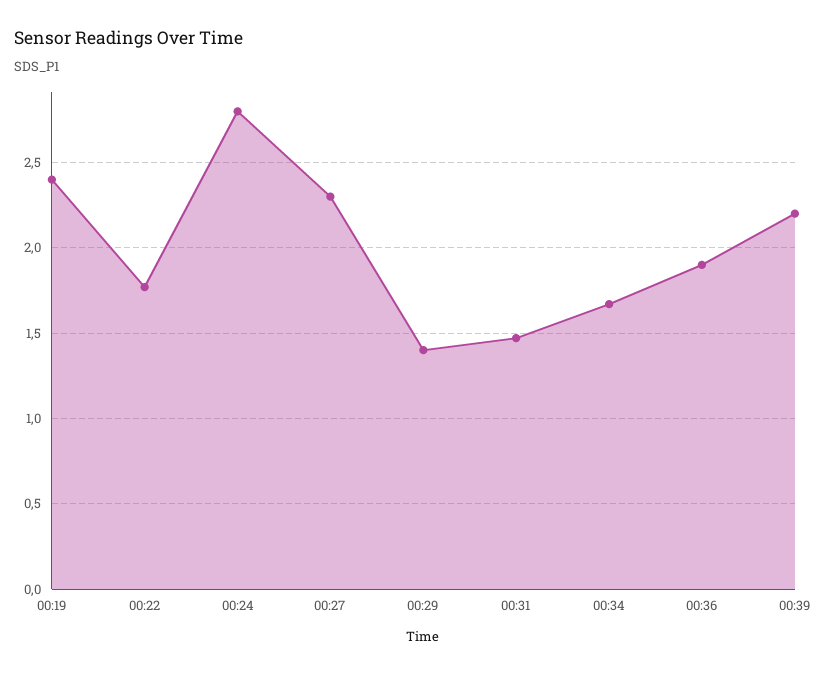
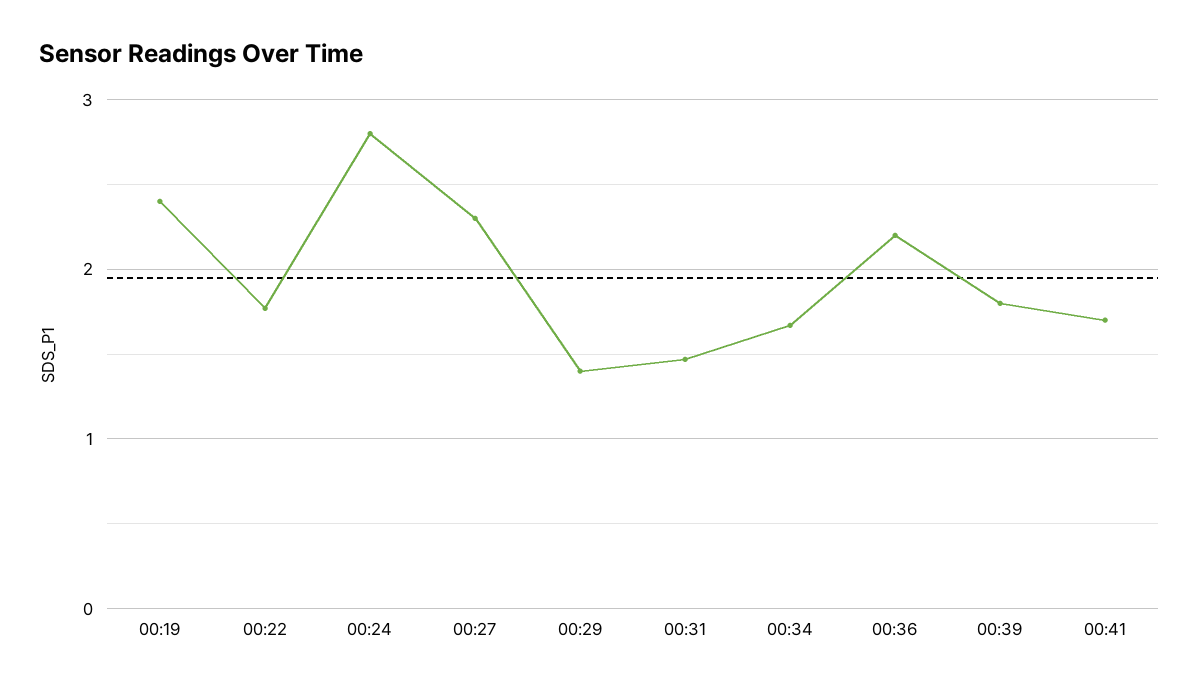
00:36: 1.9 -> 2.2
00:39: 2.2 -> 1.8
00:41: none -> 1.7

